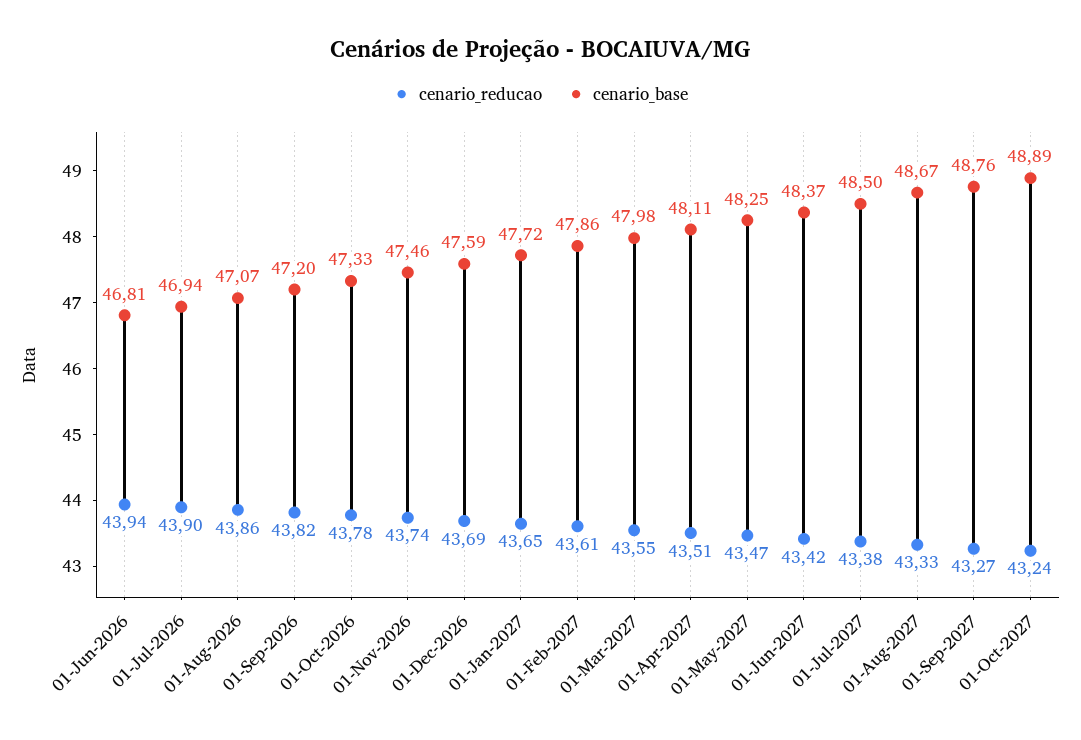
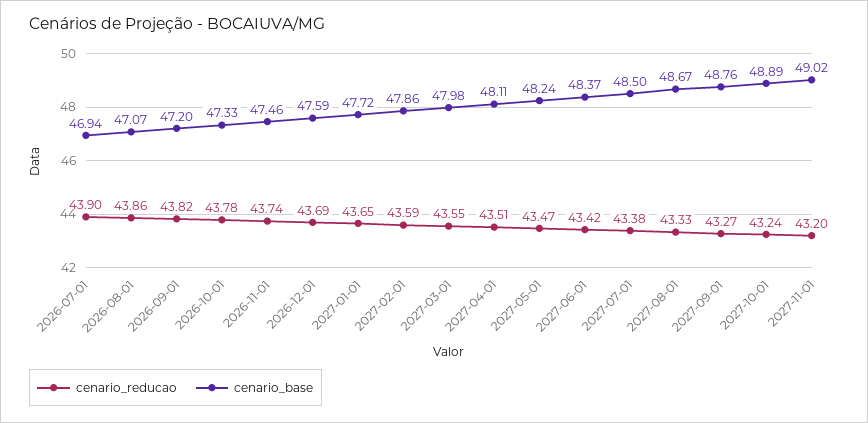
cenario_reducao, 01-Jun-2026: 43.94 -> none
cenario_base, 01-Jun-2026: 46.81 -> none
cenario_reducao, 01-Feb-2027: 43.61 -> 43.59
cenario_base, 01-May-2027: 48.25 -> 48.24
cenario_reducao, 2027-11-01: none -> 43.2
cenario_base, 2027-11-01: none -> 49.02

